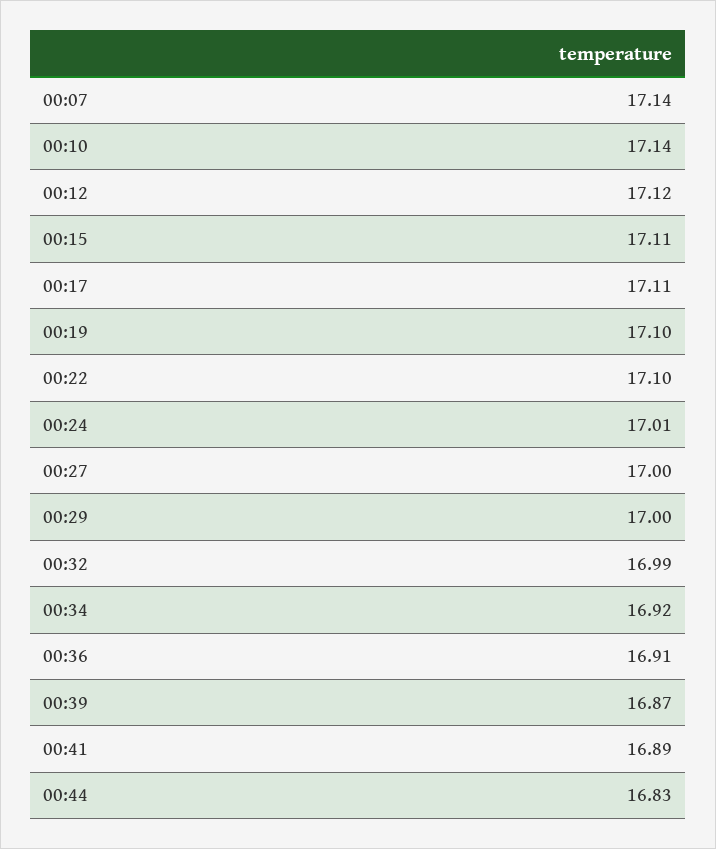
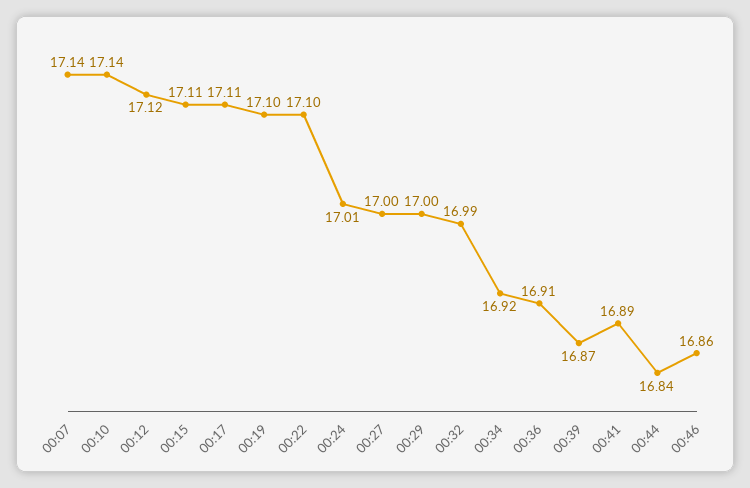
00:44: 16.83 -> 16.84
00:46: none -> 16.86

